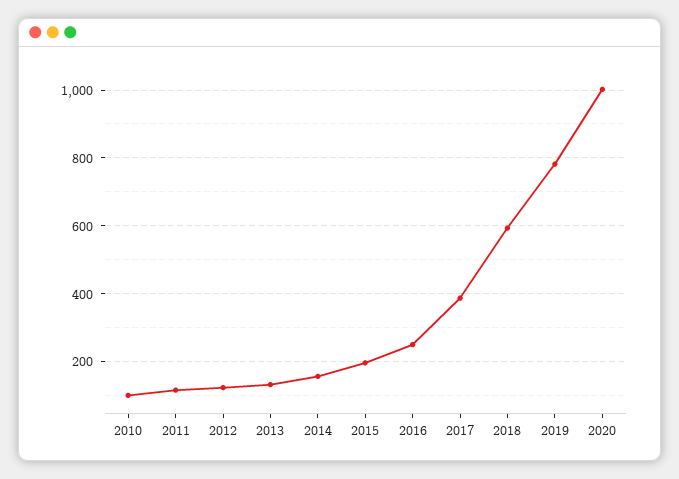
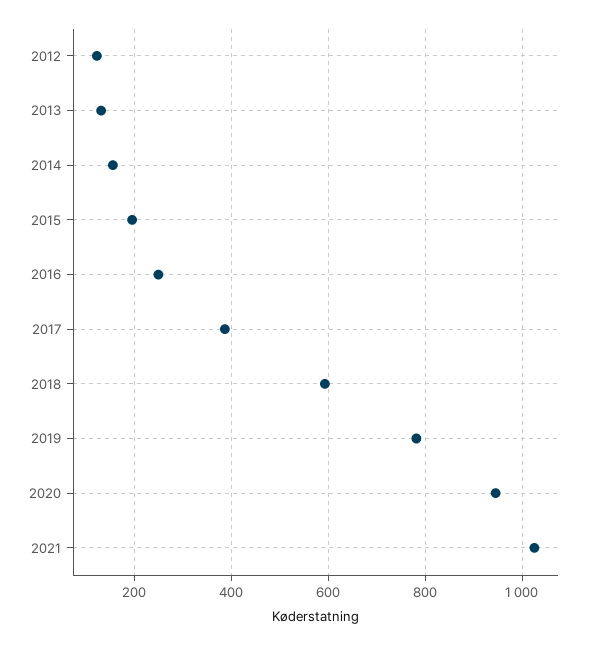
2010: 100 -> none
2011: 120 -> none
2020: 1000 -> 940
2021: none -> 1020

